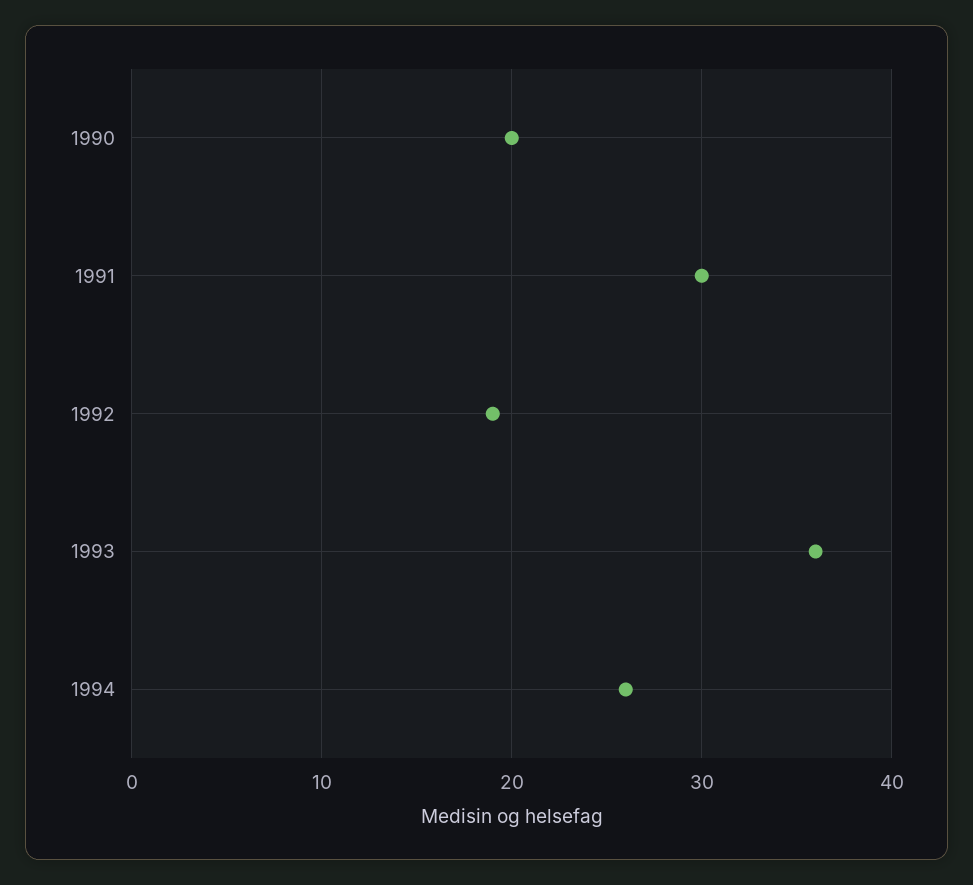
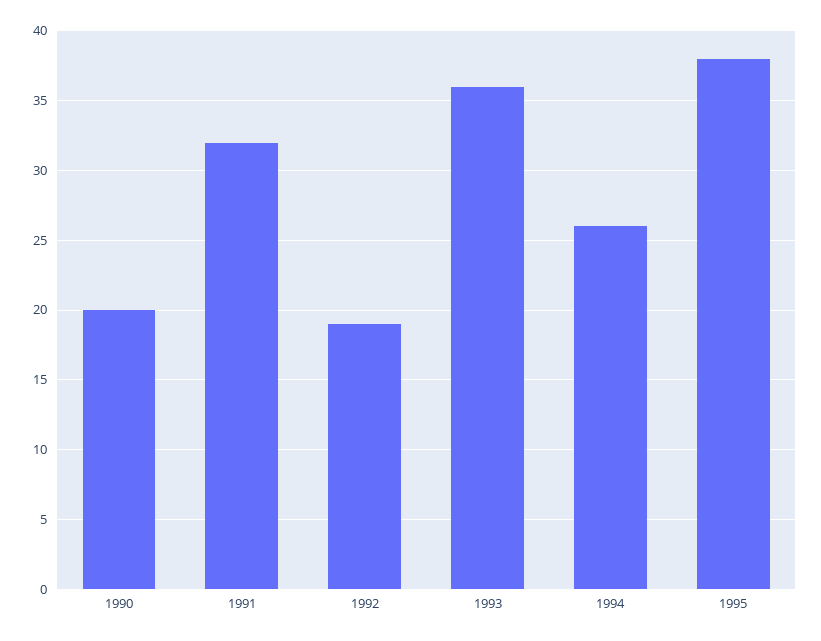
1991: 30 -> 32
1995: none -> 38

